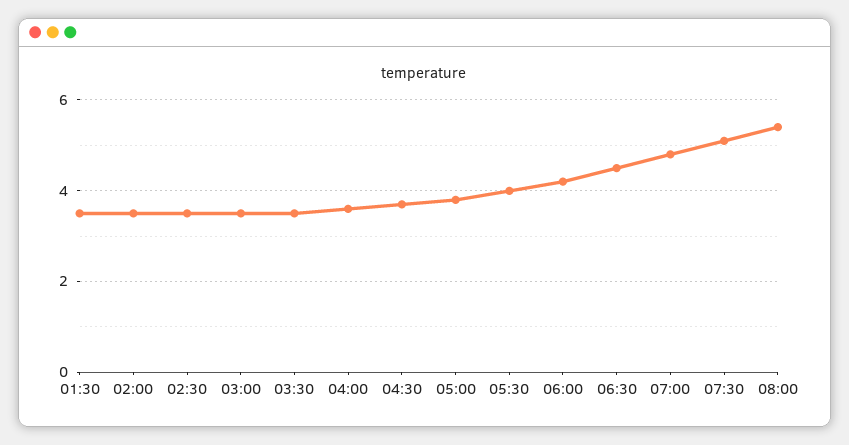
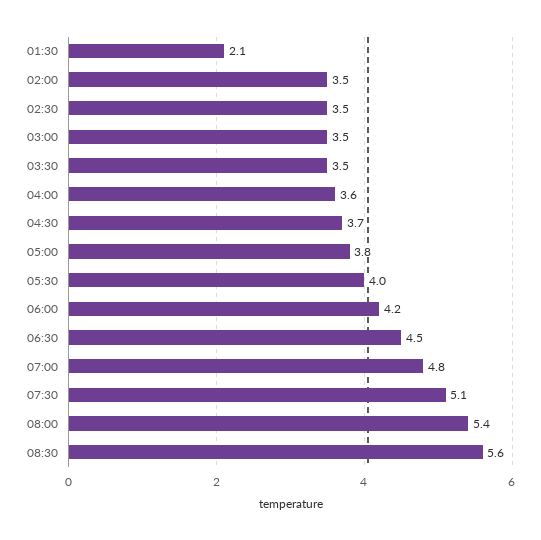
01:30: 3.5 -> 2.1
08:30: none -> 5.6

